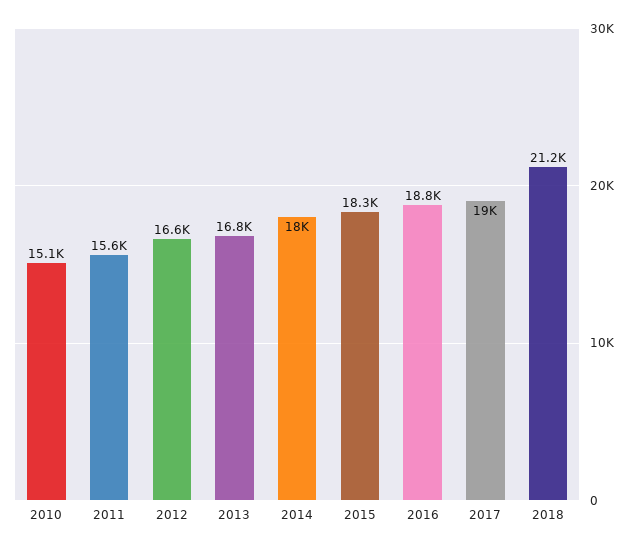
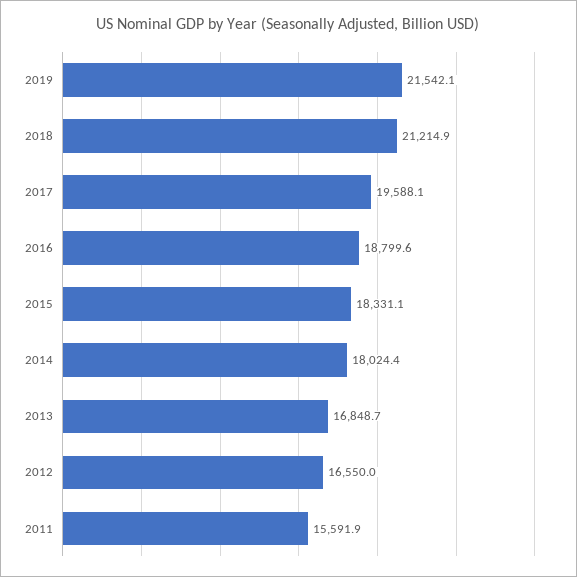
2010: 15100 -> none
2017: 19000 -> 19588.1
2019: none -> 21542.1

